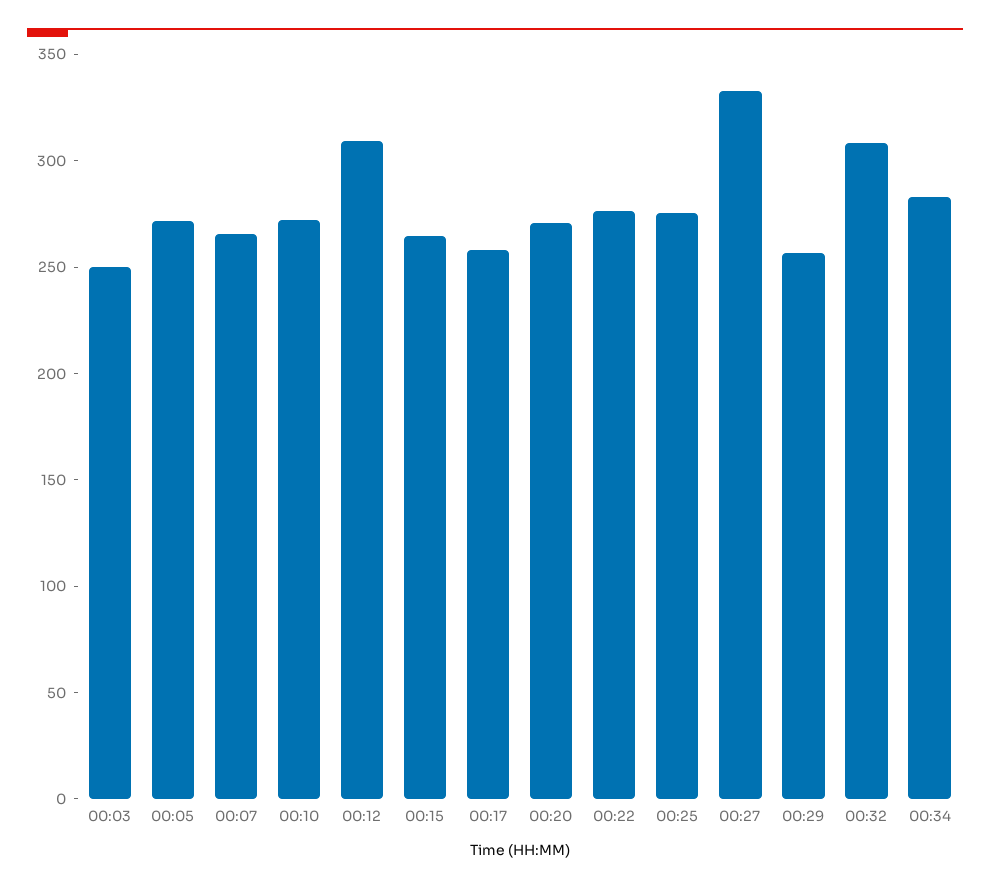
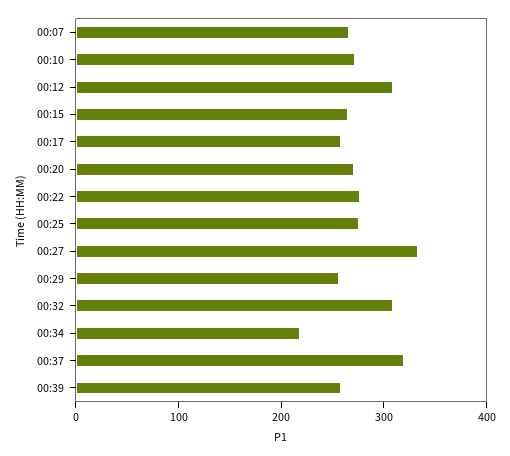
00:03: 250 -> none
00:05: 270 -> none
00:34: 280 -> 220
00:37: none -> 320
00:39: none -> 260

